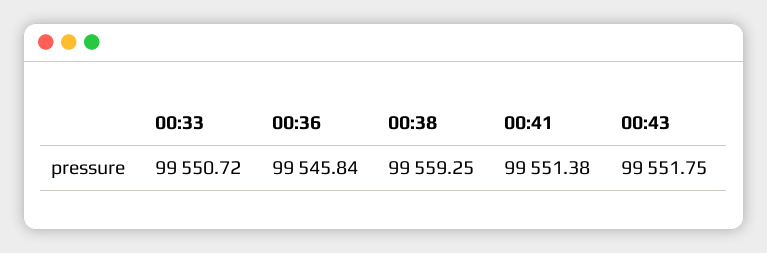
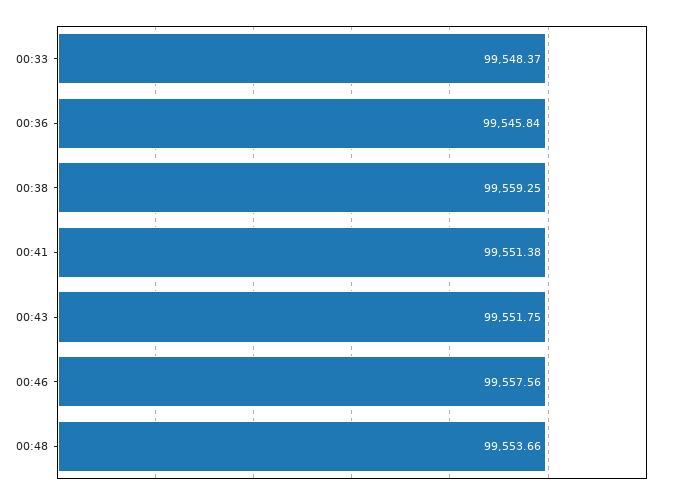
00:33: 99550.72 -> 99548.37
00:46: none -> 99557.56
00:48: none -> 99553.66

